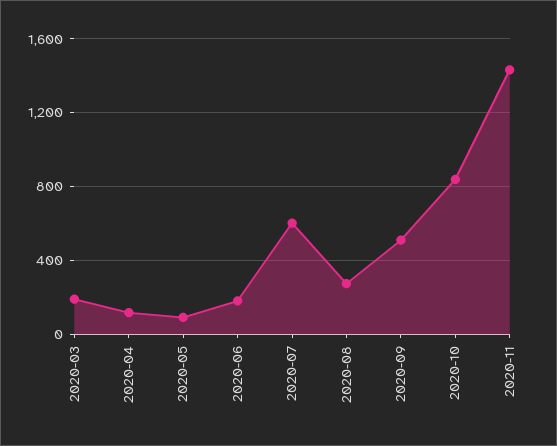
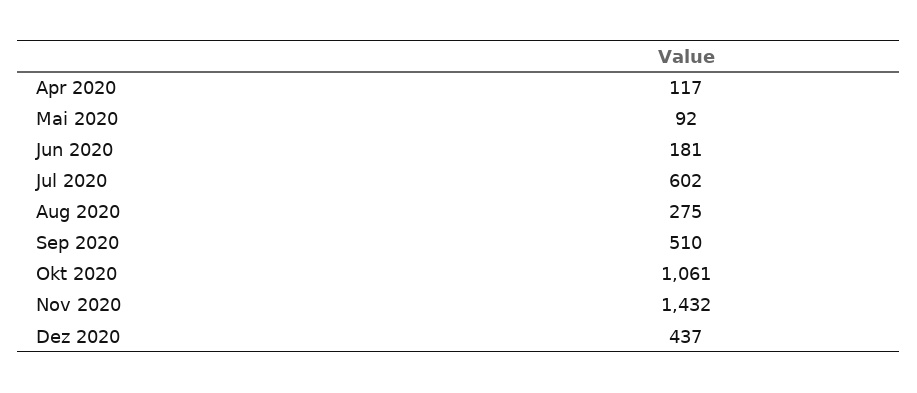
2020-03: 200 -> none
2020-10: 850 -> 1061
Dez 2020: none -> 437

